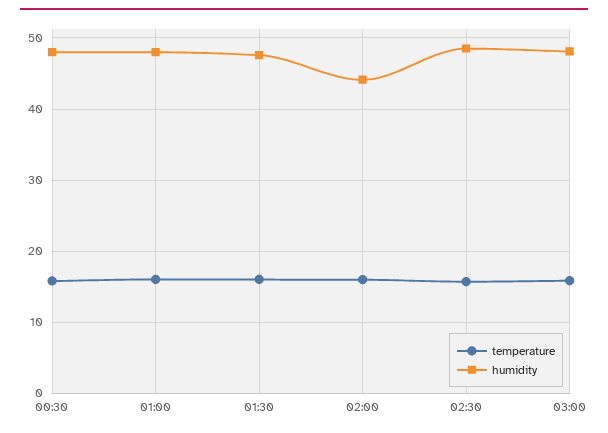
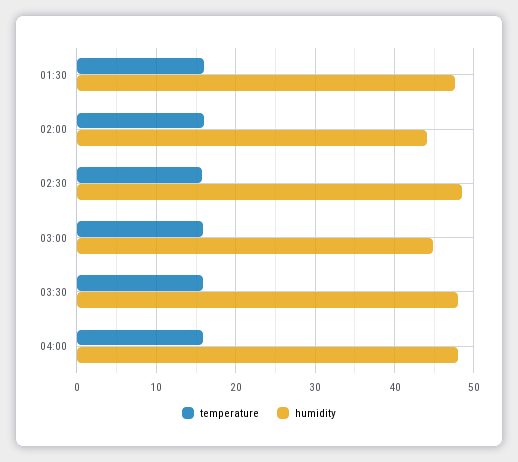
temperature, 00:30: 16 -> none
humidity, 00:30: 48 -> none
temperature, 01:00: 16 -> none
humidity, 01:00: 48 -> none
humidity, 03:00: 48 -> 45
temperature, 03:30: none -> 16
humidity, 03:30: none -> 48
temperature, 04:00: none -> 16
humidity, 04:00: none -> 48

